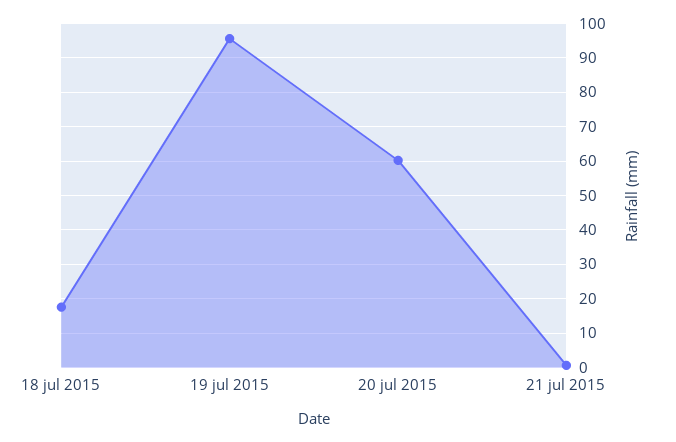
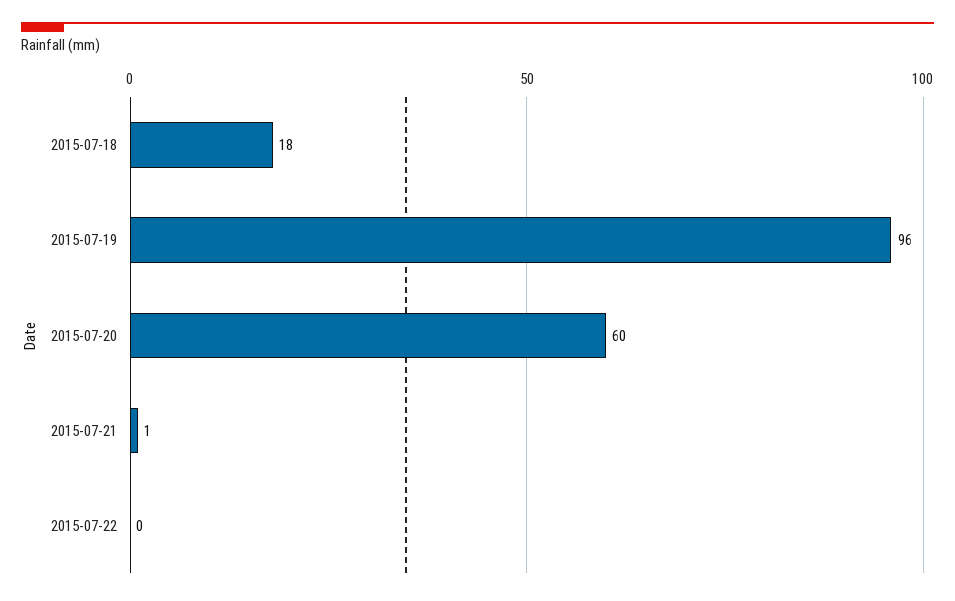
2015-07-22: none -> 0

